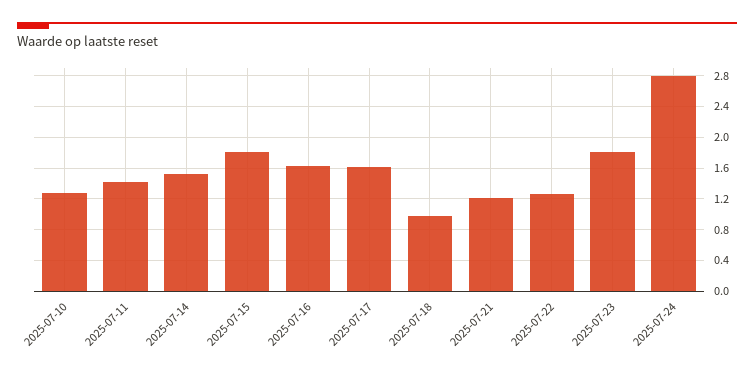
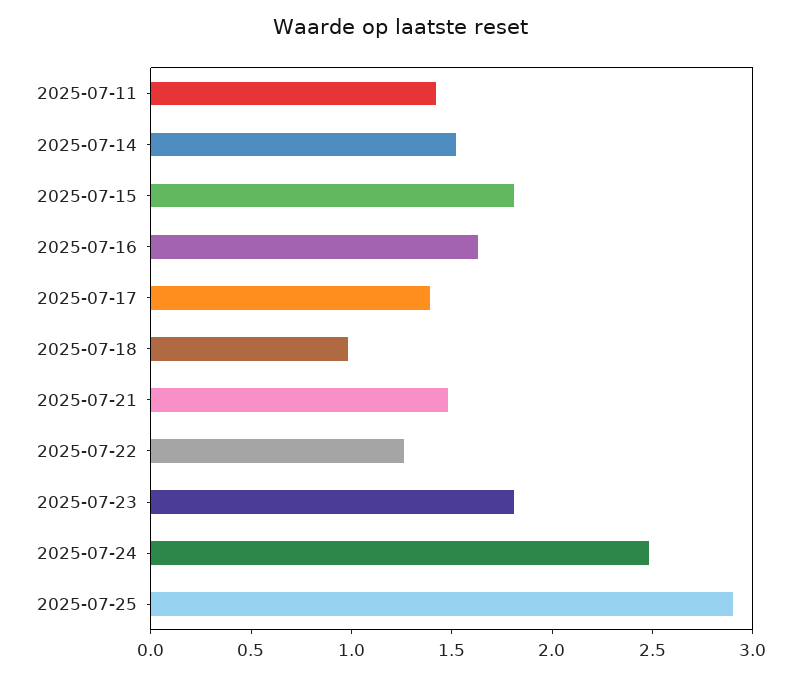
2025-07-10: 1.3 -> none
2025-07-17: 1.6 -> 1.4
2025-07-21: 1.2 -> 1.5
2025-07-24: 2.8 -> 2.5
2025-07-25: none -> 2.9

